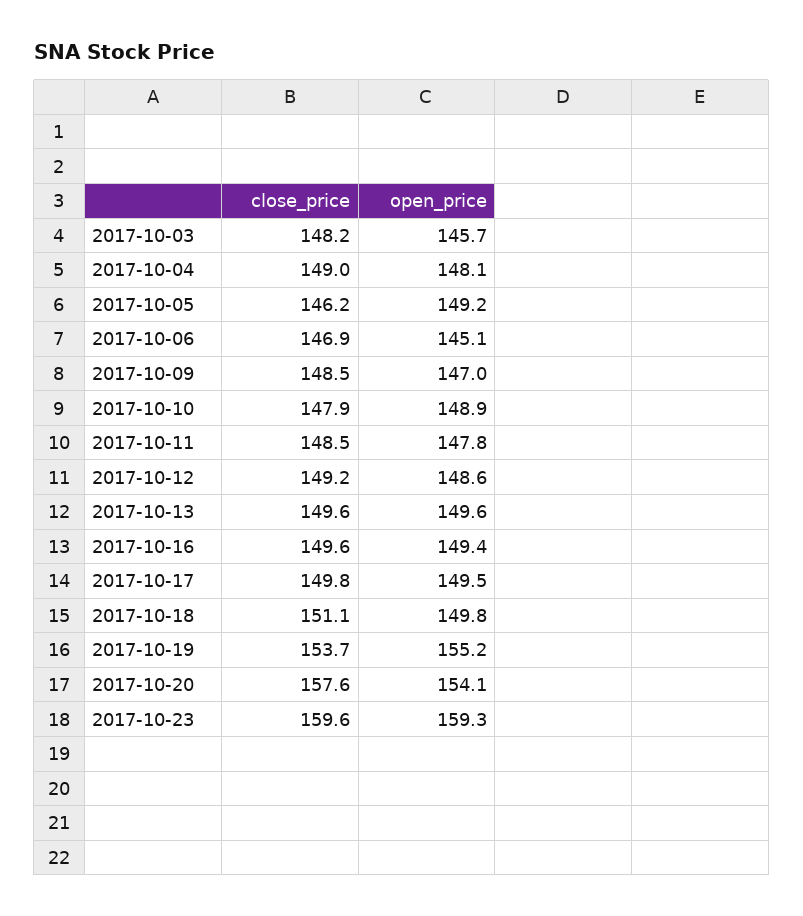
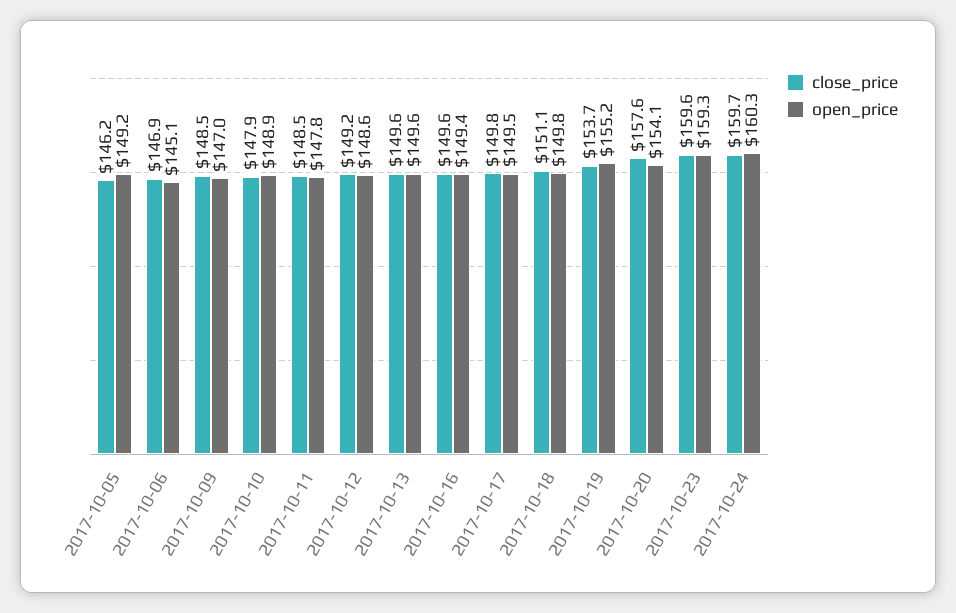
close_price, 2017-10-03: 148.2 -> none
open_price, 2017-10-03: 145.7 -> none
close_price, 2017-10-04: 149 -> none
open_price, 2017-10-04: 148.1 -> none
close_price, 2017-10-24: none -> 159.7
open_price, 2017-10-24: none -> 160.3

